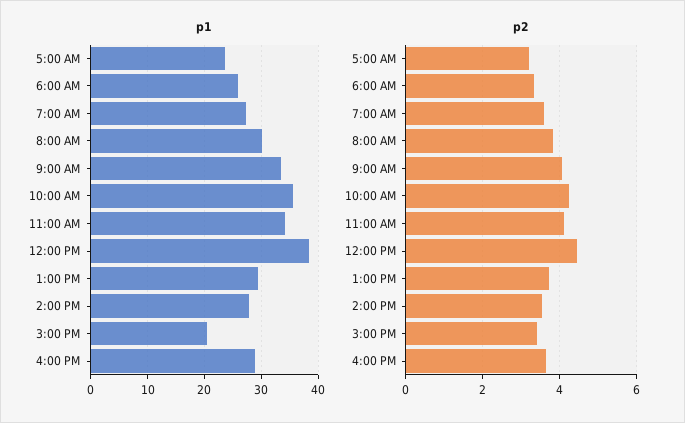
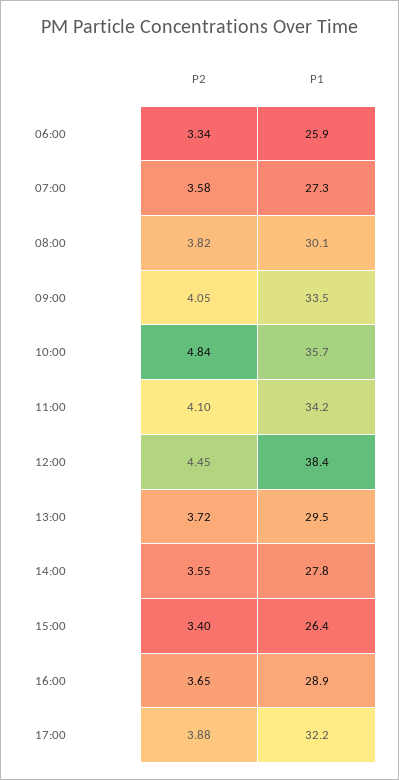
p1, 5:00 AM: 24 -> none
p1, 3:00 PM: 20 -> 26.4
p2, 5:00 AM: 3.2 -> none
p2, 10:00 AM: 4.2 -> 4.84
p2, 17:00: none -> 3.88
p1, 17:00: none -> 32.2

